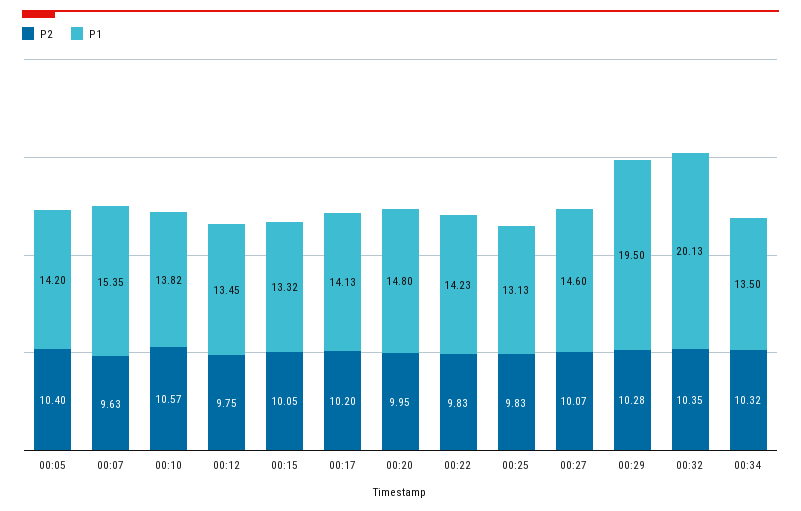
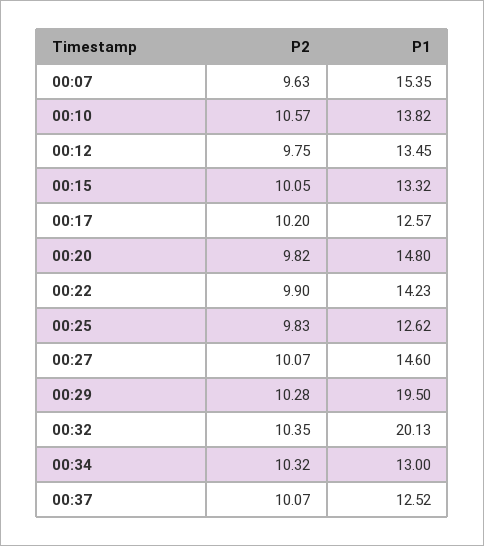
P2, 00:05: 10.4 -> none
P1, 00:05: 14.2 -> none
P1, 00:17: 14.13 -> 12.57
P2, 00:20: 9.95 -> 9.82
P2, 00:22: 9.83 -> 9.9
P1, 00:25: 13.13 -> 12.62
P1, 00:34: 13.5 -> 13
P2, 00:37: none -> 10.07
P1, 00:37: none -> 12.52

